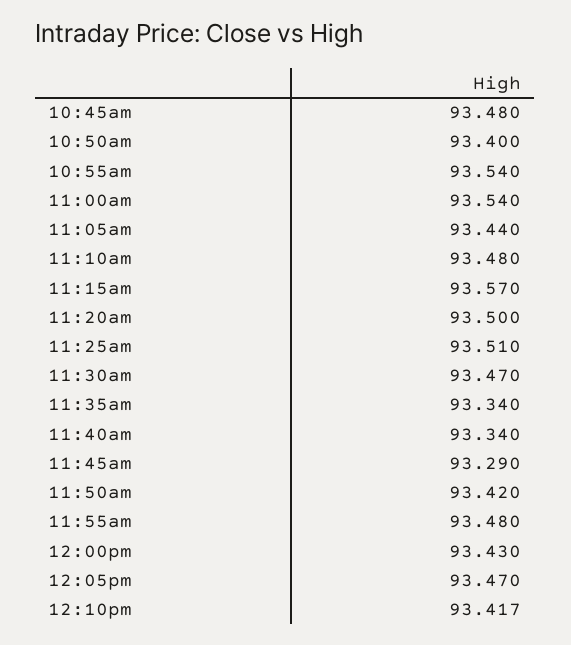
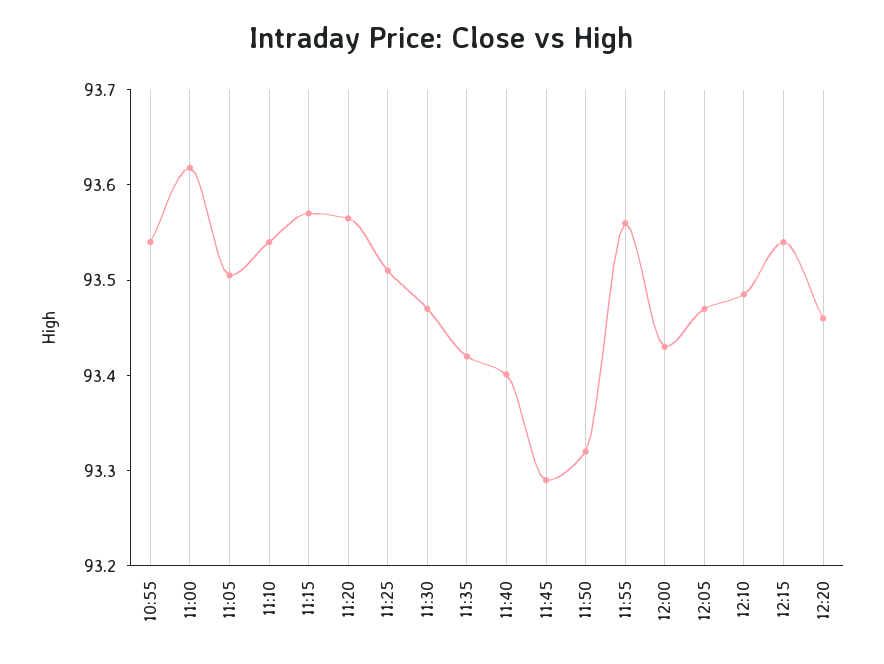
10:45am: 93.48 -> none
10:50am: 93.4 -> none
11:00am: 93.54 -> 93.62
11:05am: 93.44 -> 93.5
11:10am: 93.48 -> 93.54
11:20am: 93.5 -> 93.56
11:35am: 93.34 -> 93.42
11:40am: 93.34 -> 93.4
11:50am: 93.42 -> 93.32
11:55am: 93.48 -> 93.56
12:10pm: 93.417 -> 93.48
12:15: none -> 93.54
12:20: none -> 93.46

